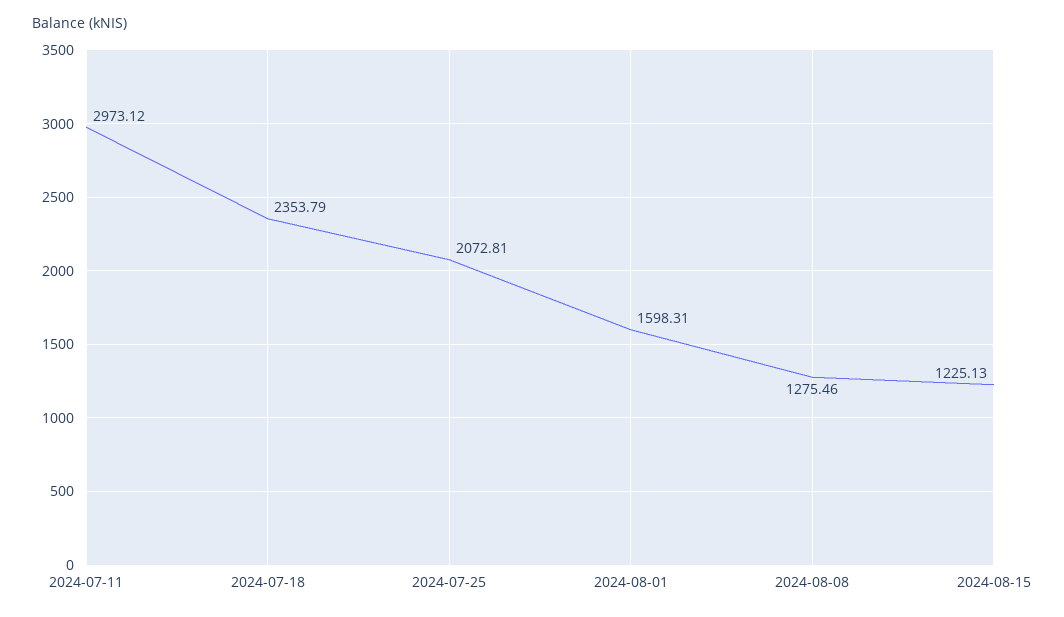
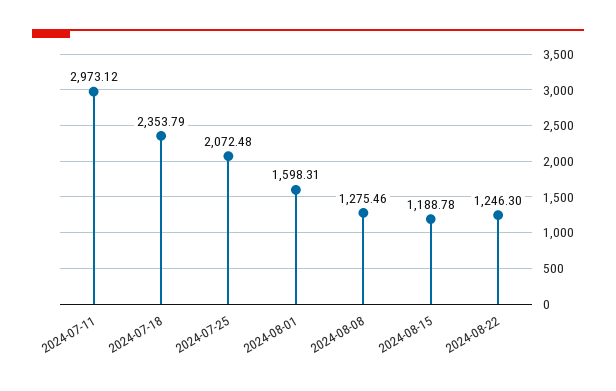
2024-07-25: 2072.81 -> 2072.48
2024-08-15: 1225.13 -> 1188.78
2024-08-22: none -> 1246.3

